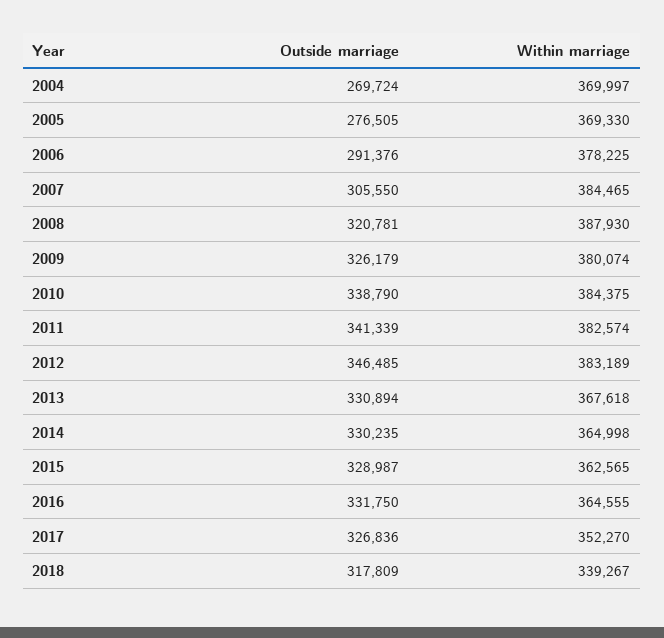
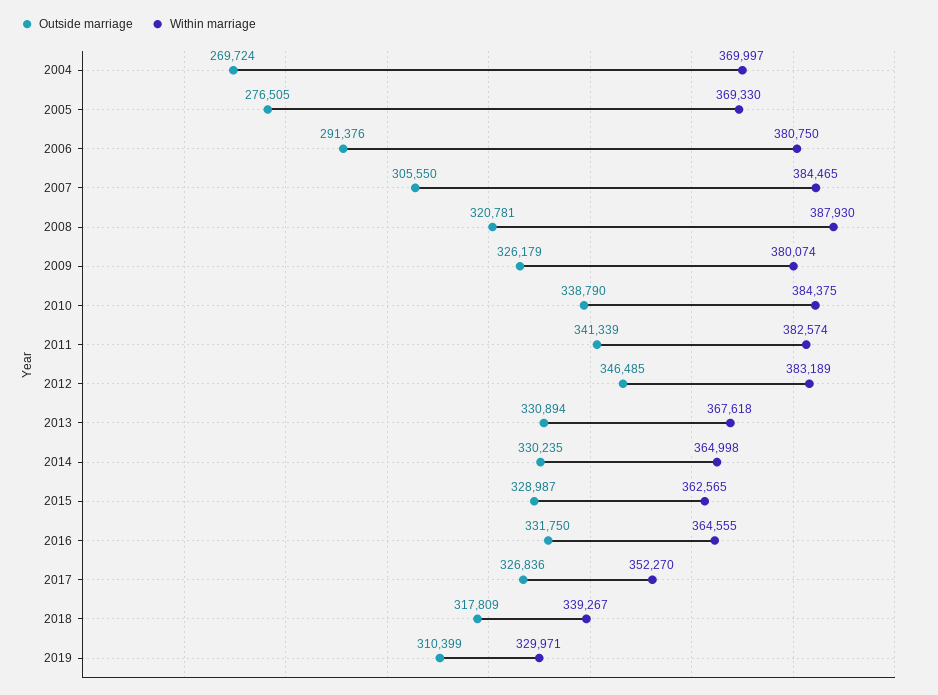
Within marriage, 2006: 378225 -> 380750
Outside marriage, 2019: none -> 310399
Within marriage, 2019: none -> 329971

